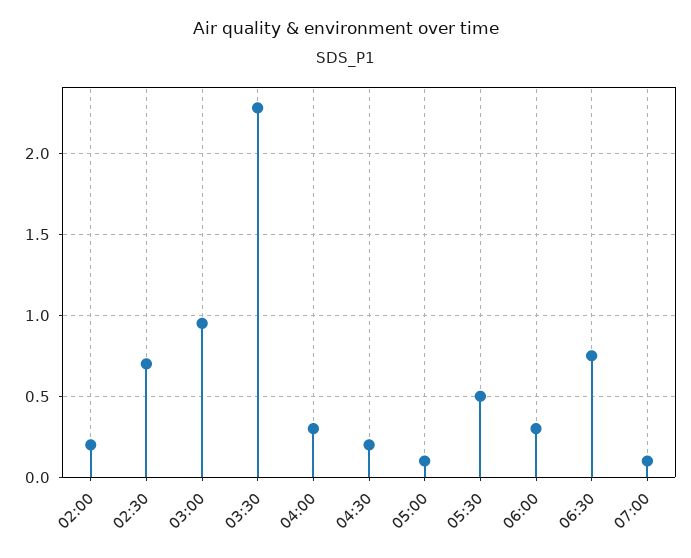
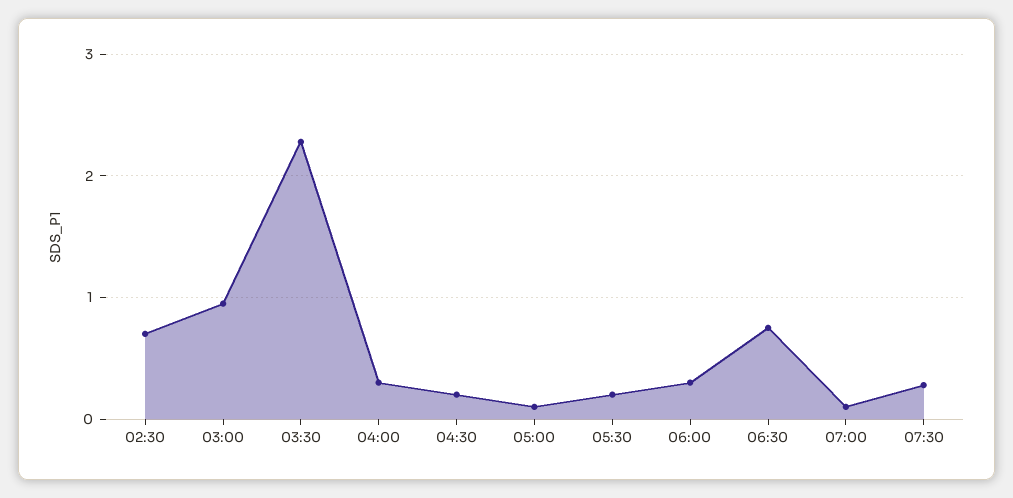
02:00: 0.2 -> none
05:30: 0.5 -> 0.2
07:30: none -> 0.3

